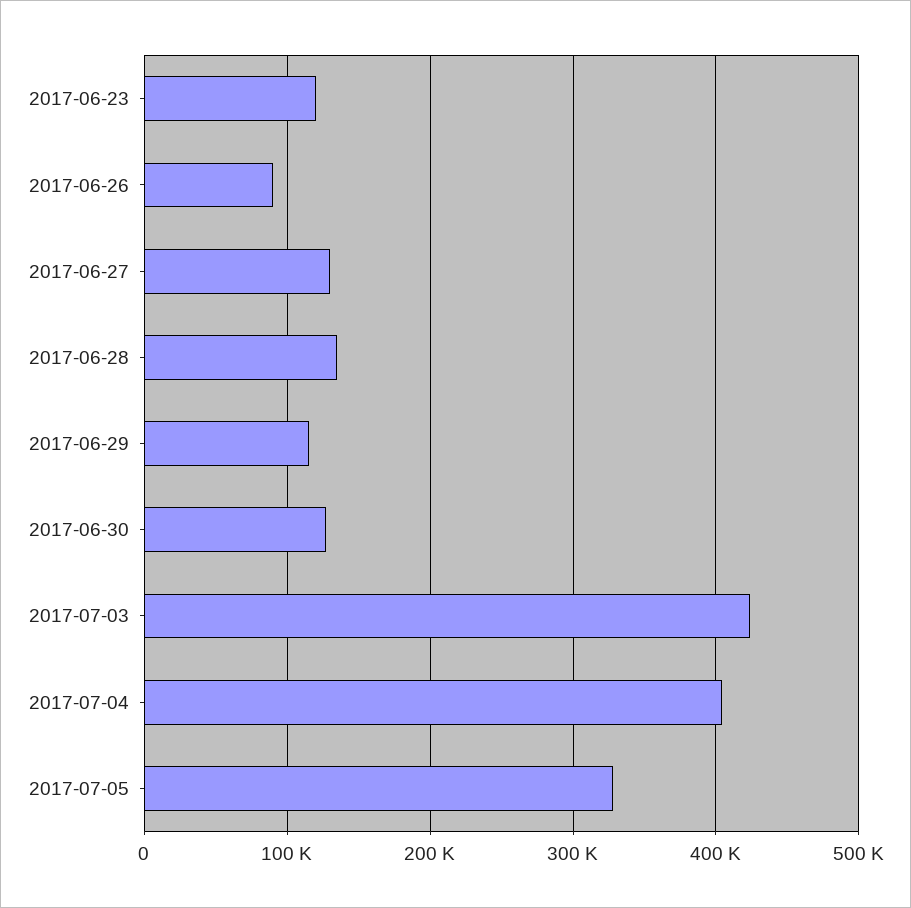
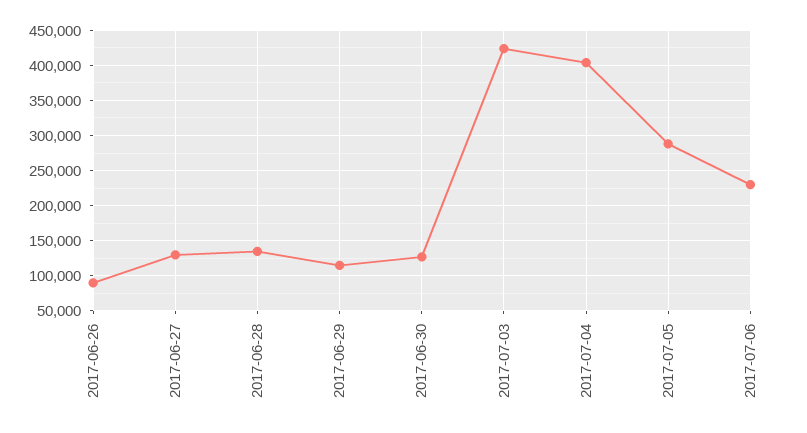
2017-06-23: 120000 -> none
2017-07-05: 330000 -> 290000
2017-07-06: none -> 230000

